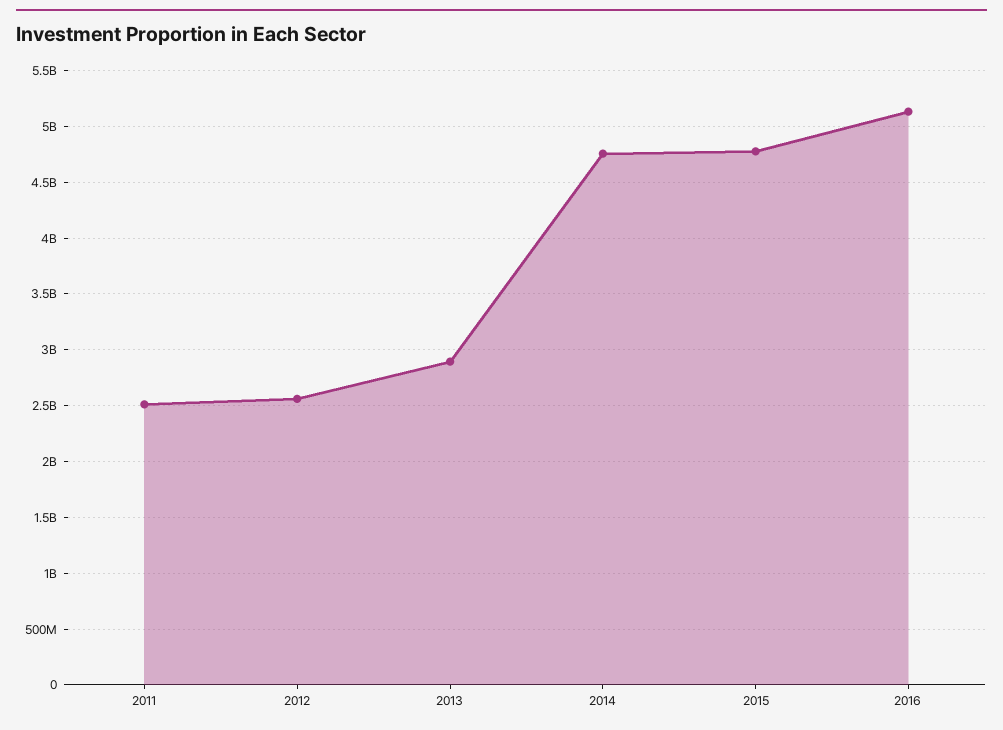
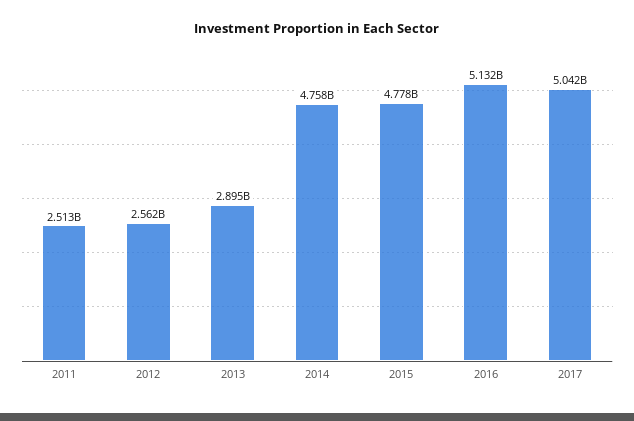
2017: none -> 5042000000

